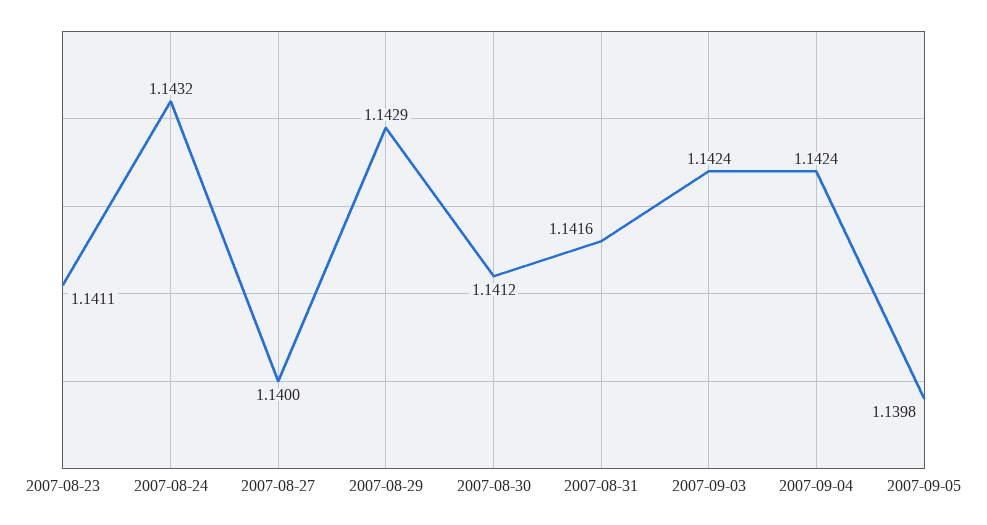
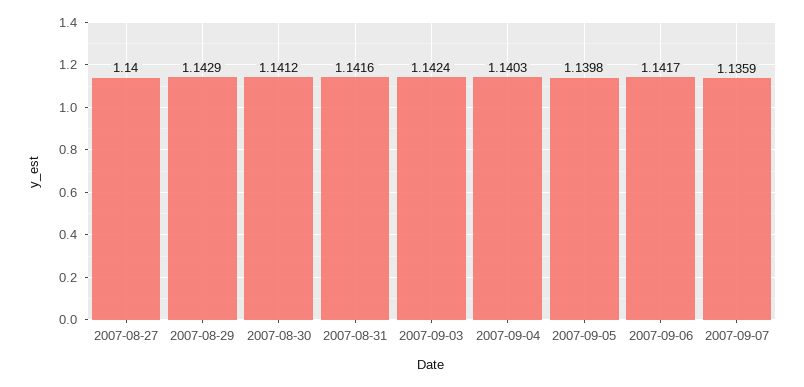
2007-08-23: 1.1411 -> none
2007-08-24: 1.1432 -> none
2007-09-04: 1.1424 -> 1.1403
2007-09-06: none -> 1.1417
2007-09-07: none -> 1.1359

